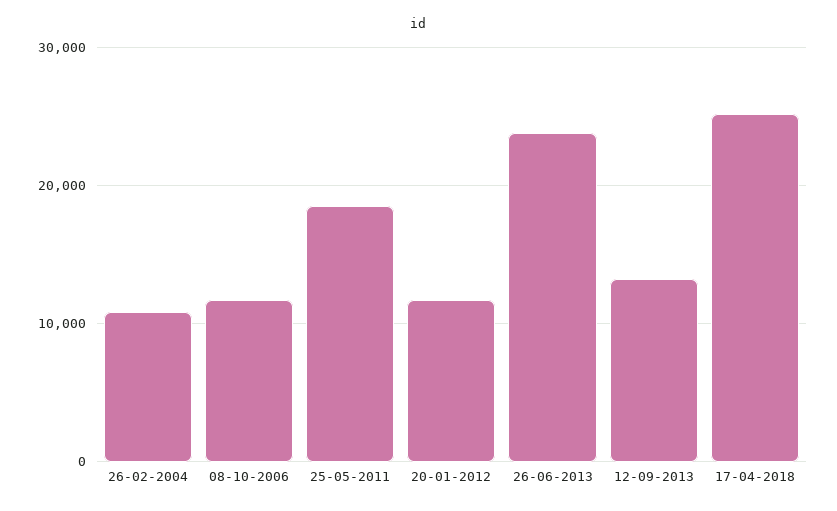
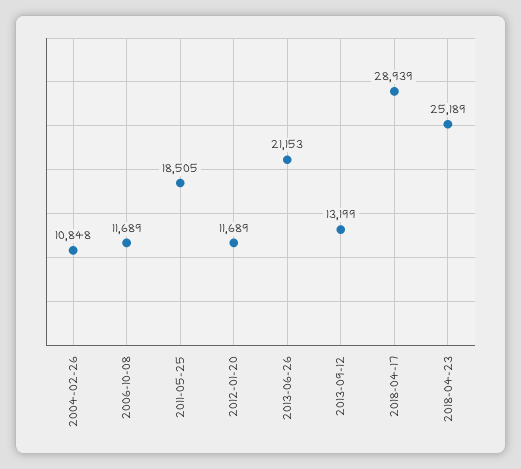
26-06-2013: 24000 -> 21153
17-04-2018: 25000 -> 28939
2018-04-23: none -> 25189

